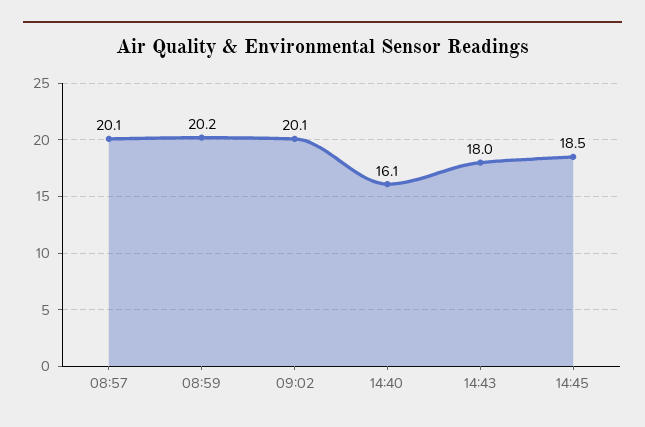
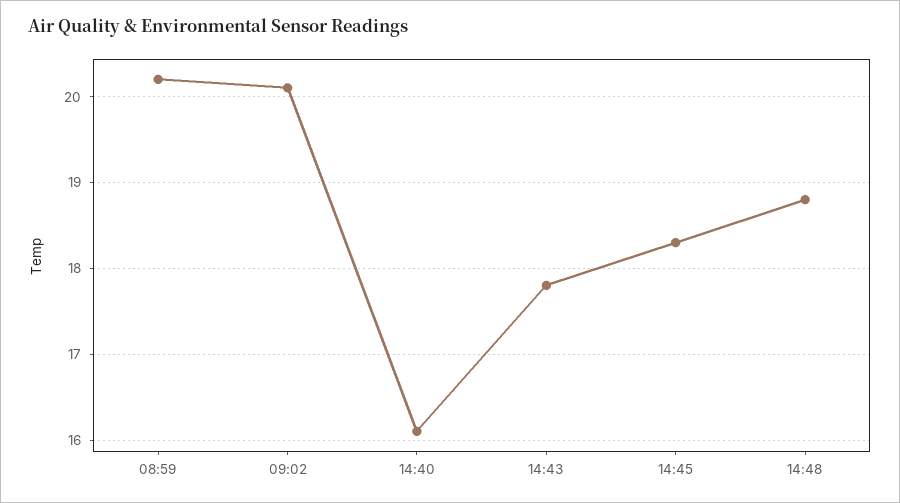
08:57: 20.1 -> none
14:43: 18 -> 17.8
14:45: 18.5 -> 18.3
14:48: none -> 18.8

